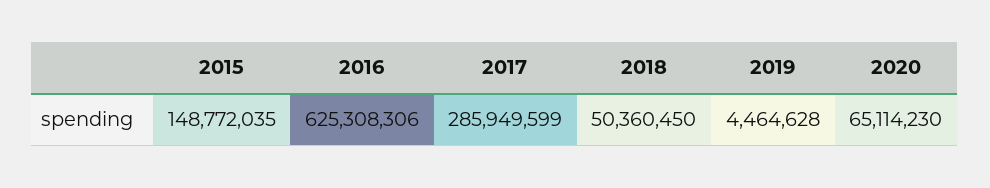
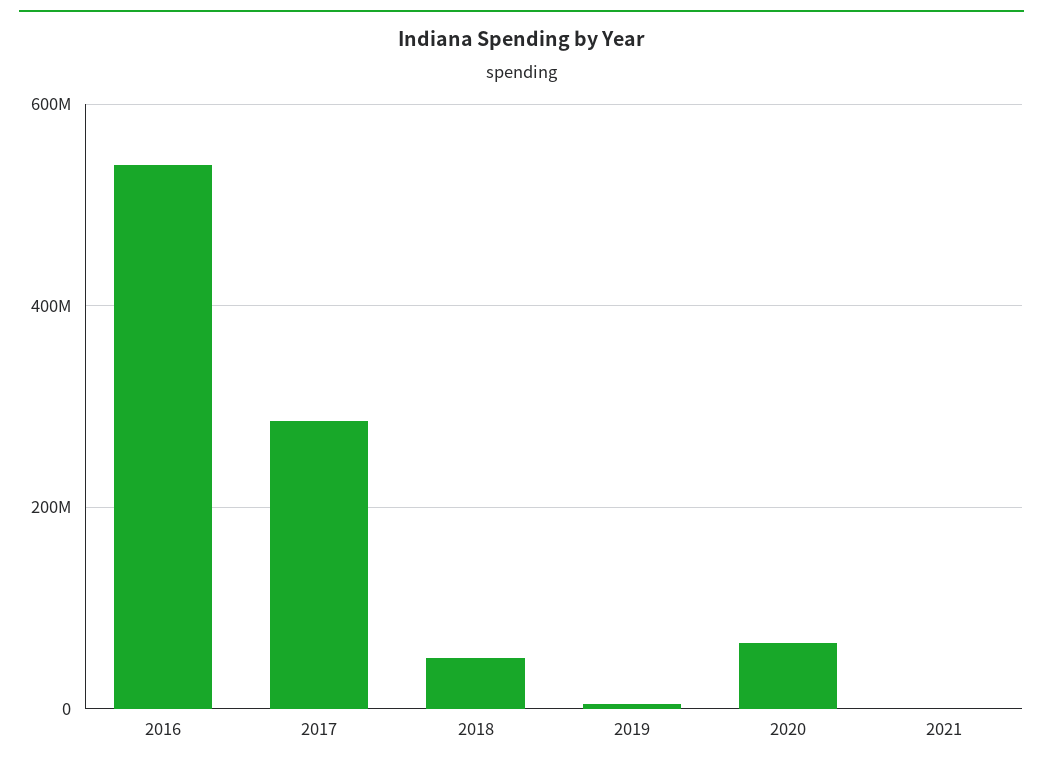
2015: 148772035 -> none
2016: 625308306 -> 540000000
2021: none -> 0

